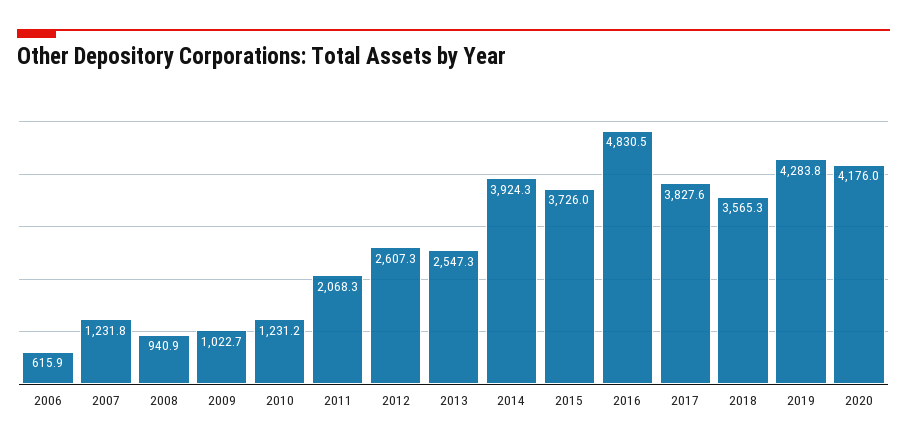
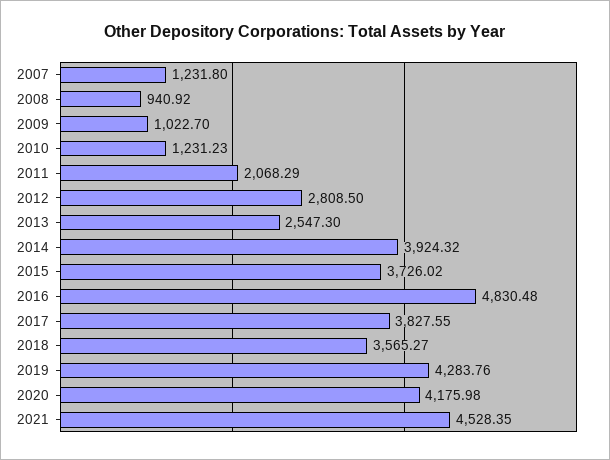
2006: 615.9 -> none
2012: 2607.3 -> 2808.5
2021: none -> 4528.35

